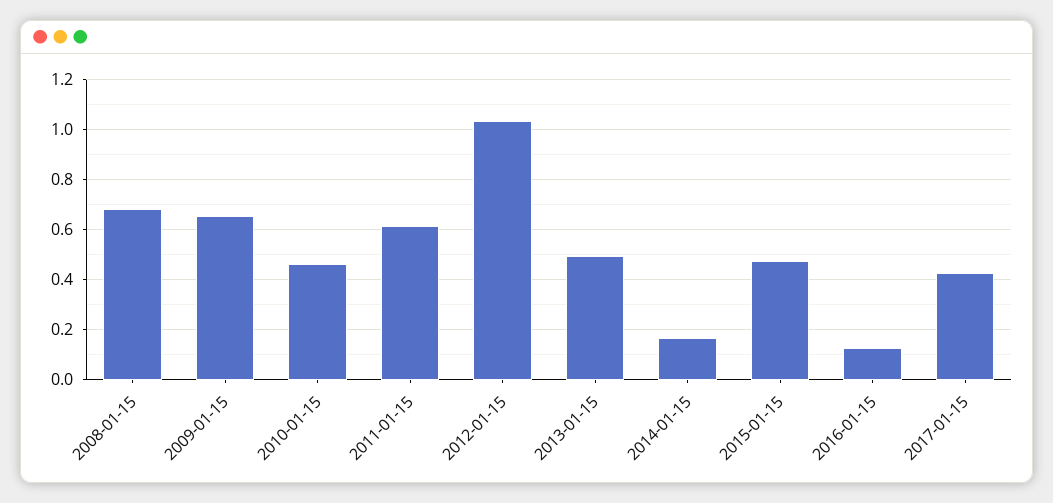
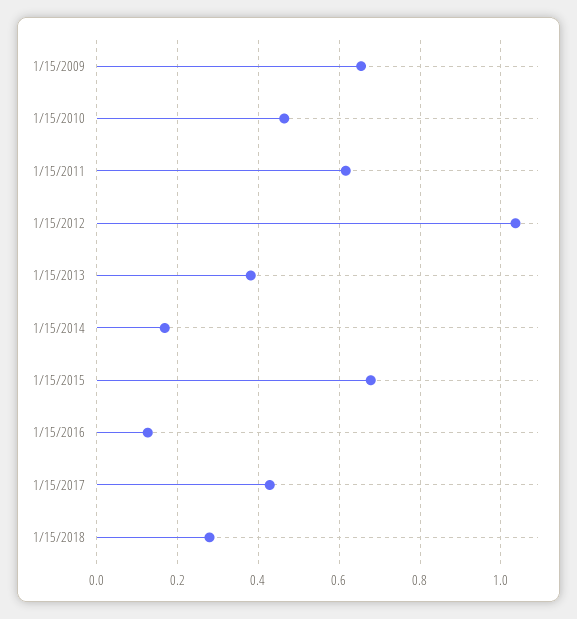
2008-01-15: 0.675 -> none
2013-01-15: 0.5 -> 0.38
2015-01-15: 0.475 -> 0.68
1/15/2018: none -> 0.28

